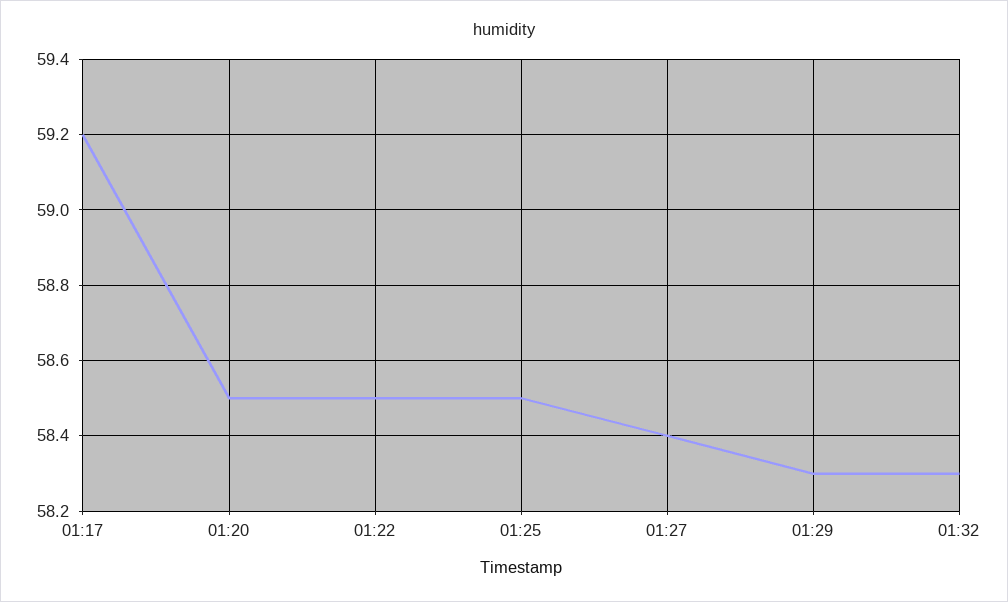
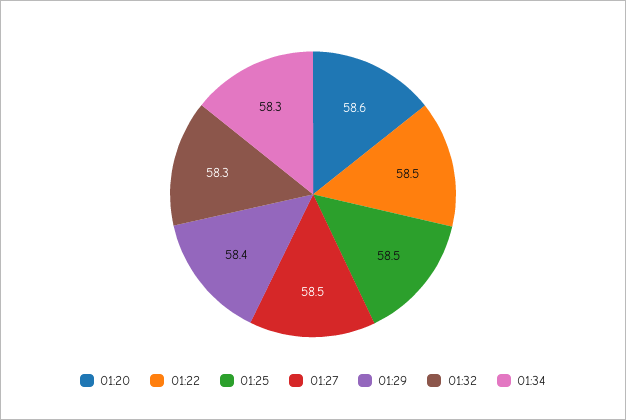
01:17: 59.2 -> none
01:20: 58.5 -> 58.6
01:27: 58.4 -> 58.5
01:29: 58.3 -> 58.4
01:34: none -> 58.3

